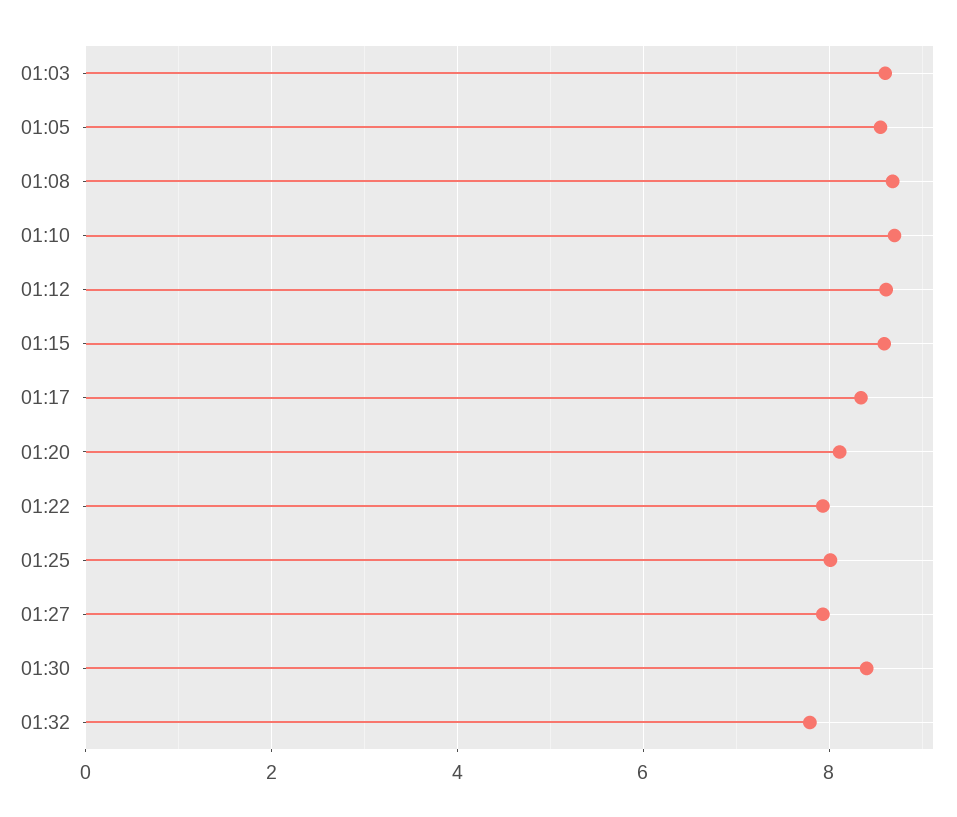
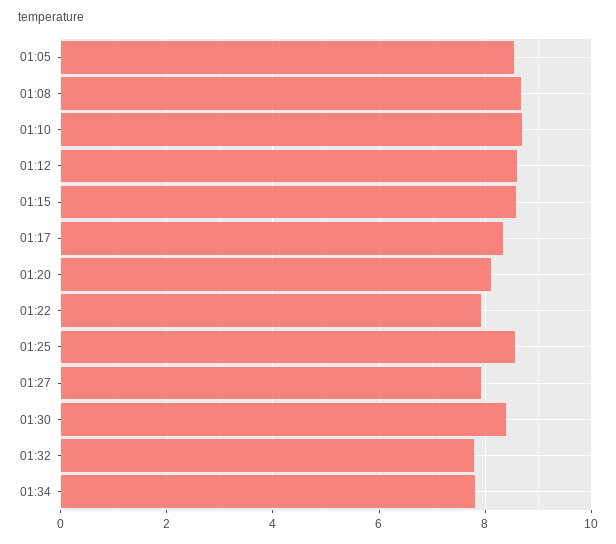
01:03: 8.6 -> none
01:25: 8 -> 8.6
01:34: none -> 7.8

